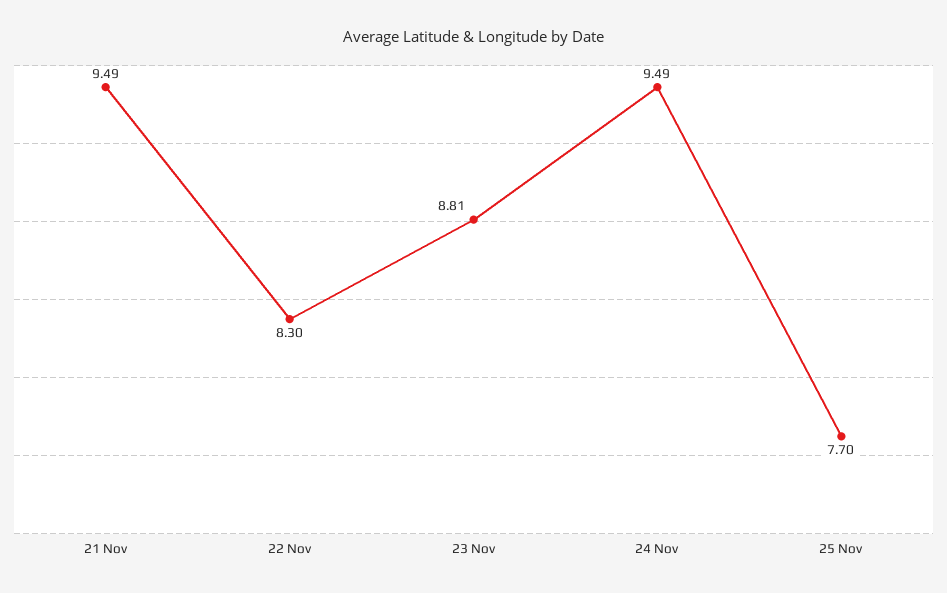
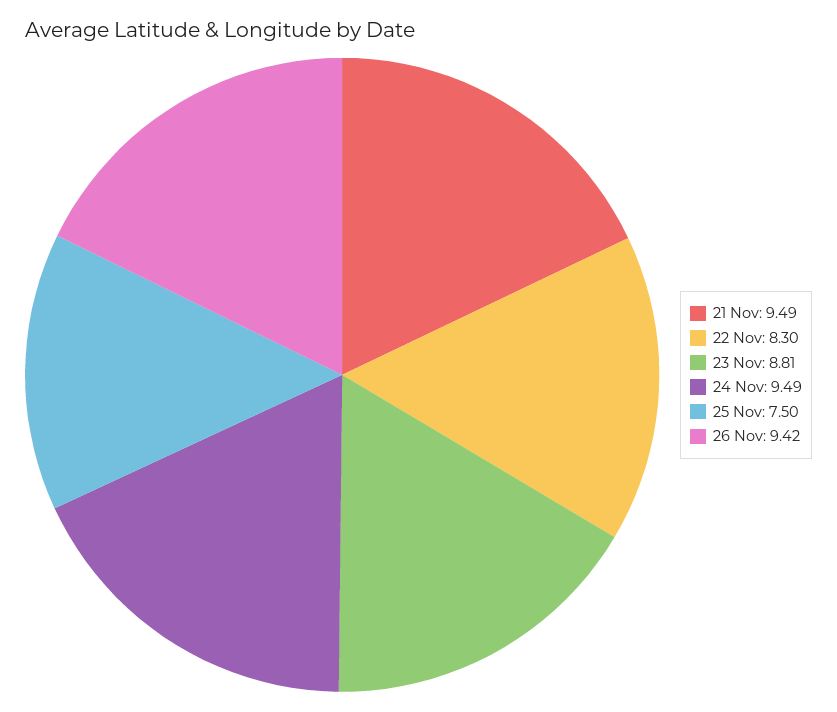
25 Nov: 7.7 -> 7.5
26 Nov: none -> 9.42

